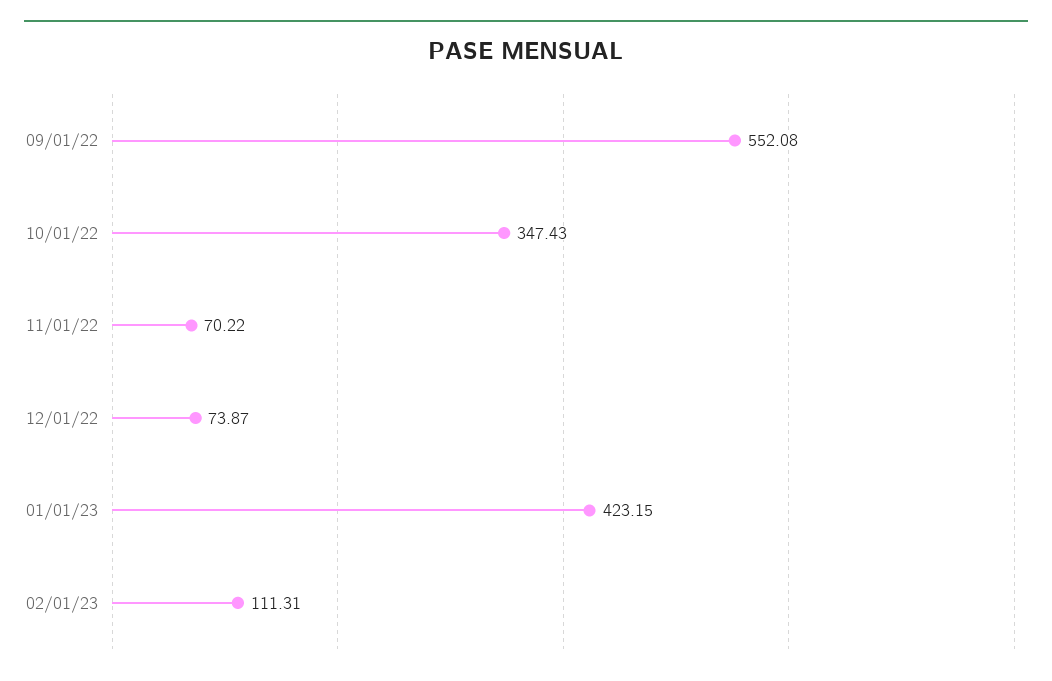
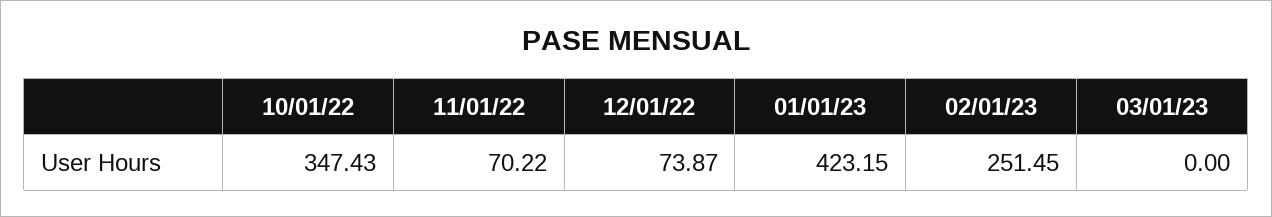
09/01/22: 552.08 -> none
02/01/23: 111.31 -> 251.45
03/01/23: none -> 0

